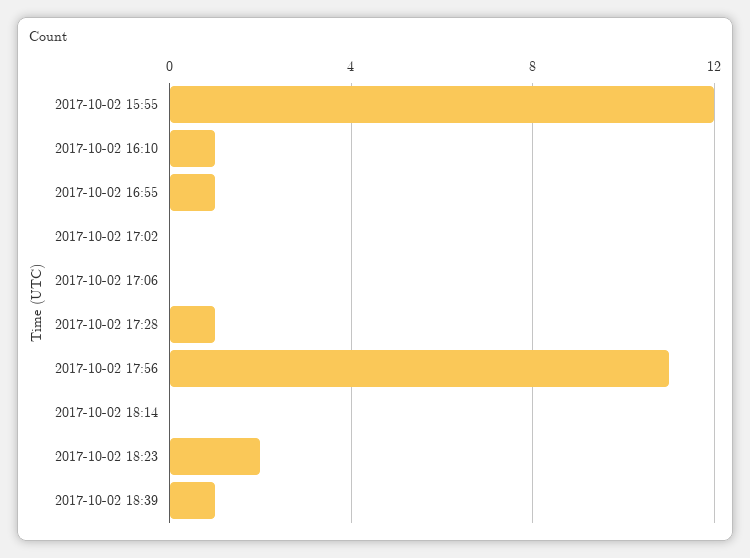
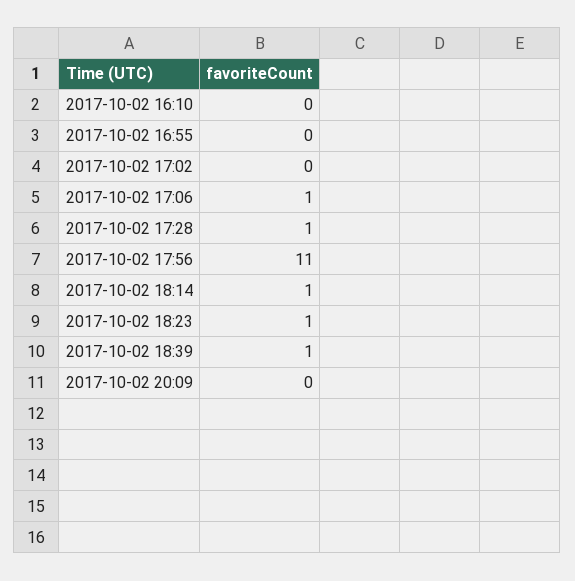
2017-10-02 15:55: 12 -> none
2017-10-02 16:10: 1 -> 0
2017-10-02 16:55: 1 -> 0
2017-10-02 17:06: 0 -> 1
2017-10-02 18:14: 0 -> 1
2017-10-02 18:23: 2 -> 1
2017-10-02 20:09: none -> 0

